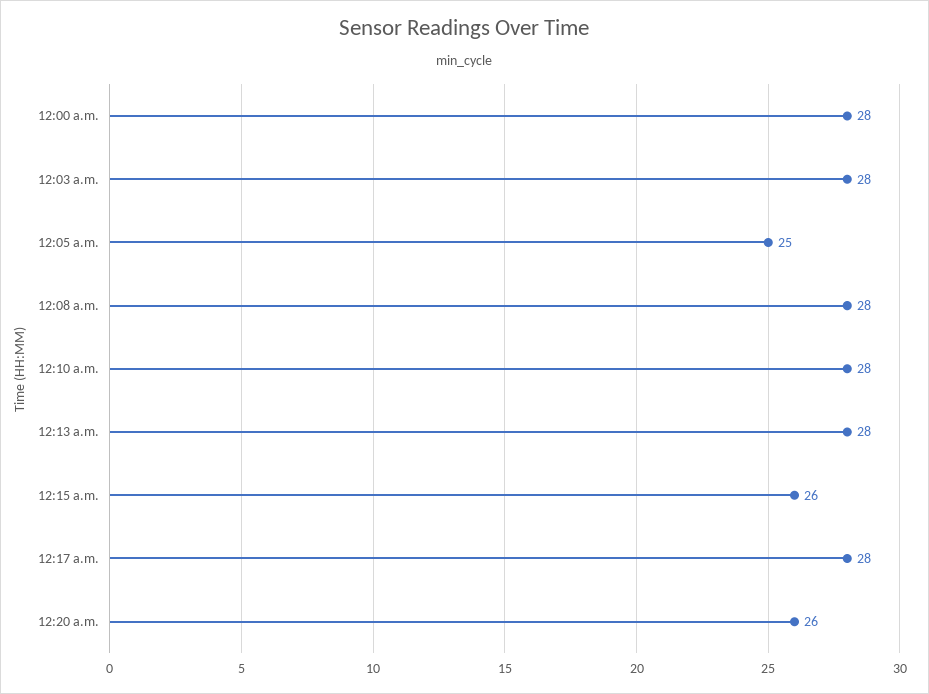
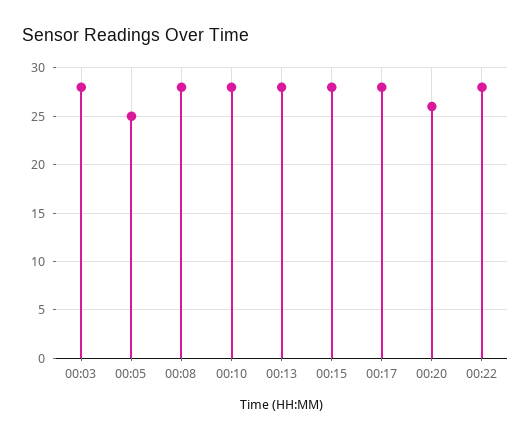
12:00 a.m.: 28 -> none
12:15 a.m.: 26 -> 28
00:22: none -> 28

